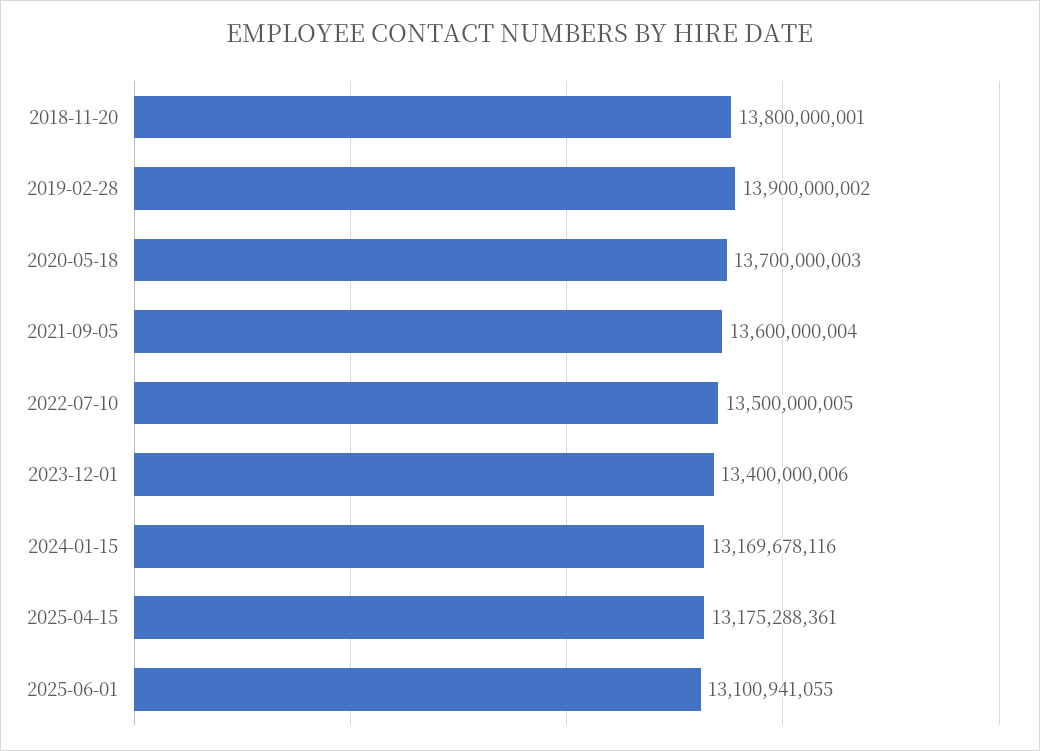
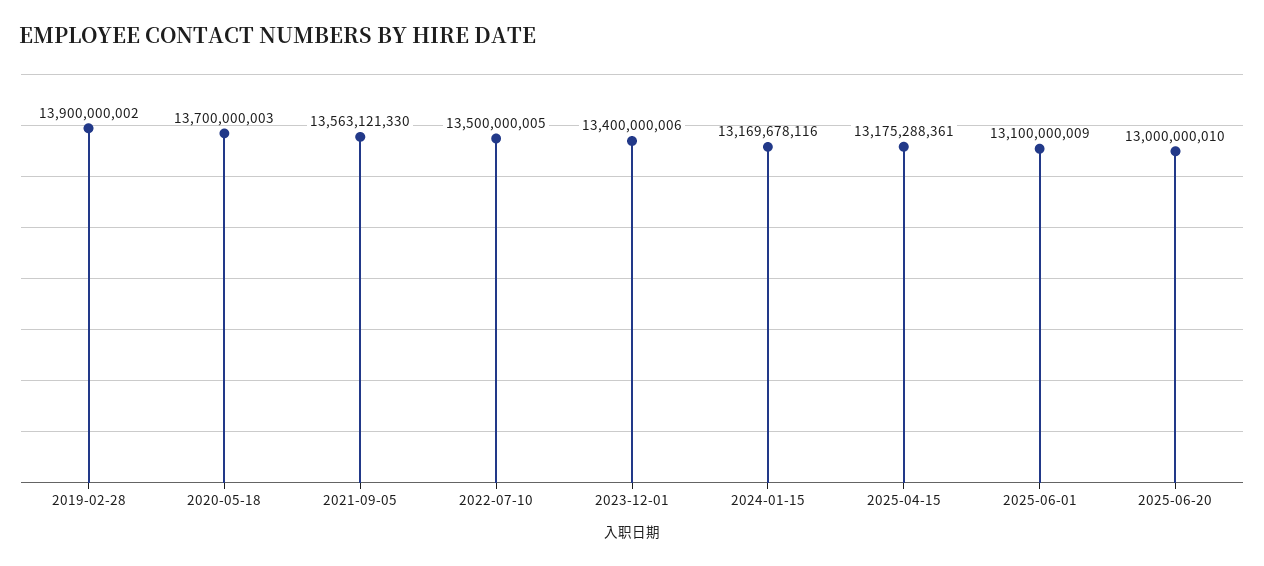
2018-11-20: 13800000001 -> none
2021-09-05: 13600000004 -> 13563121330
2025-06-01: 13100941055 -> 13100000009
2025-06-20: none -> 13000000010

